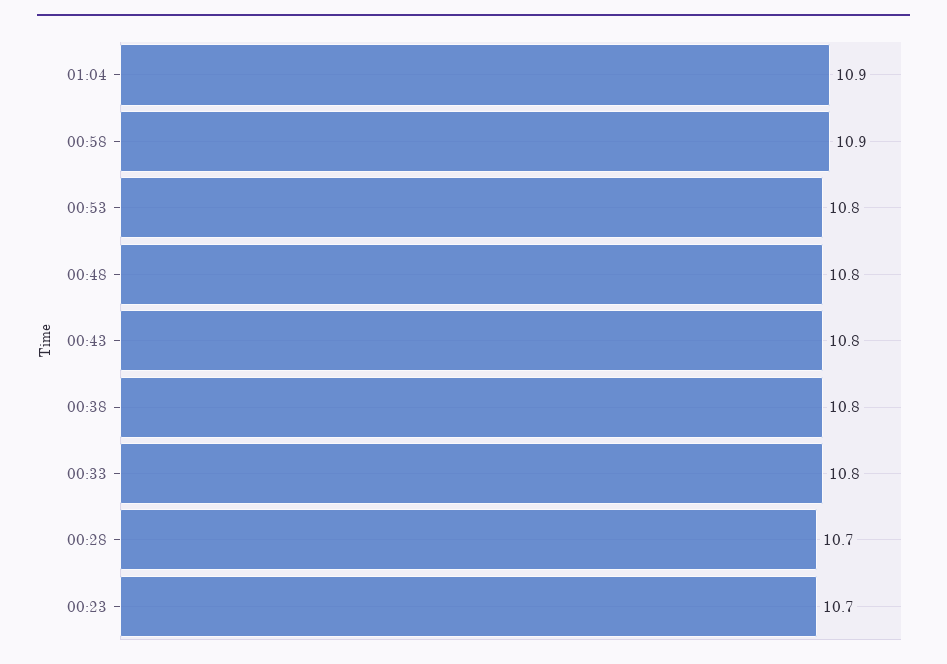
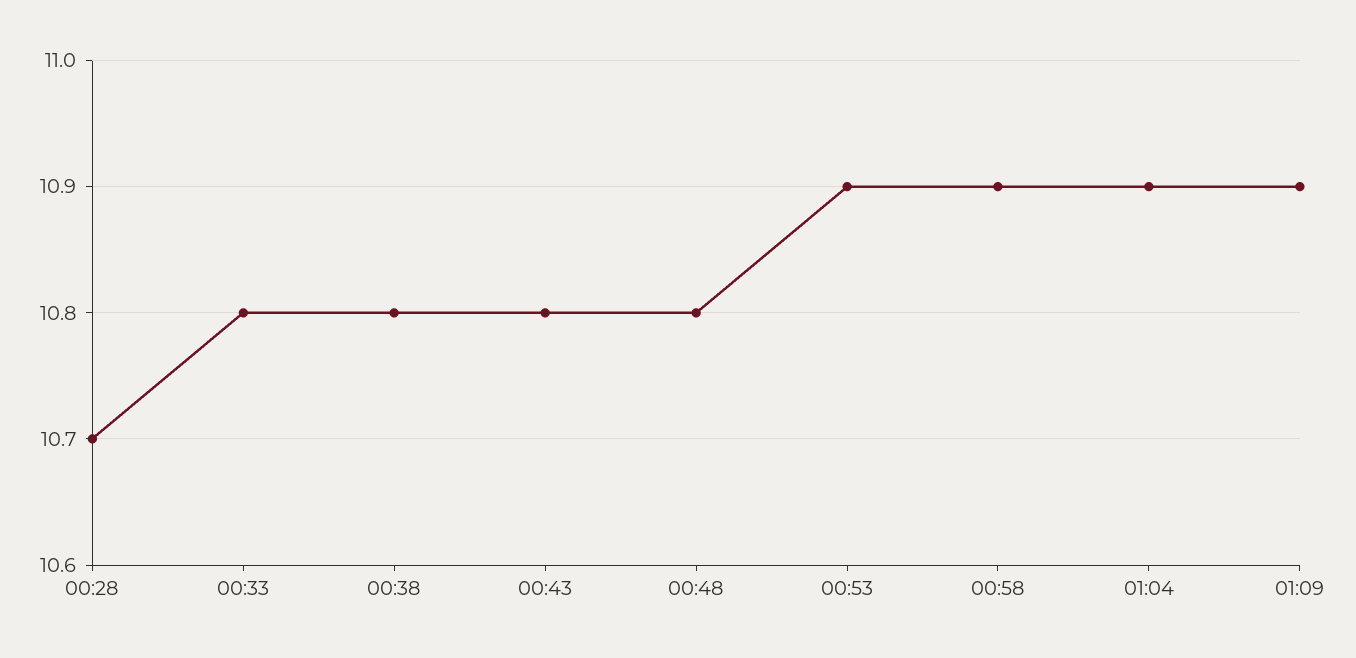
00:53: 10.8 -> 10.9
00:23: 10.7 -> none
01:09: none -> 10.9

